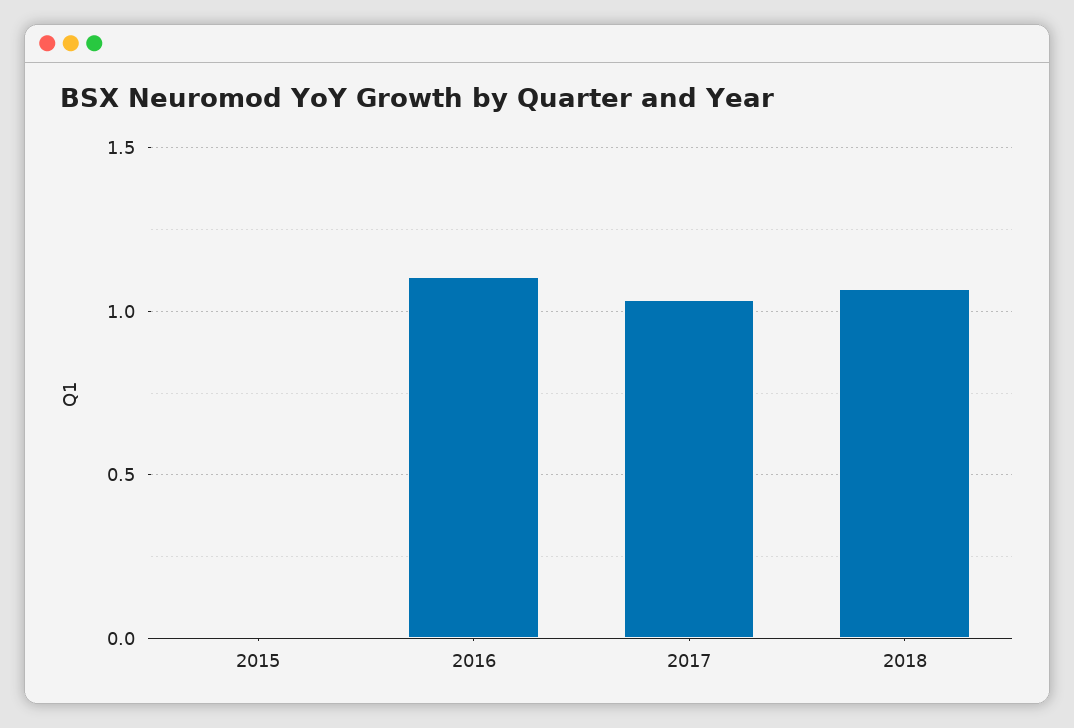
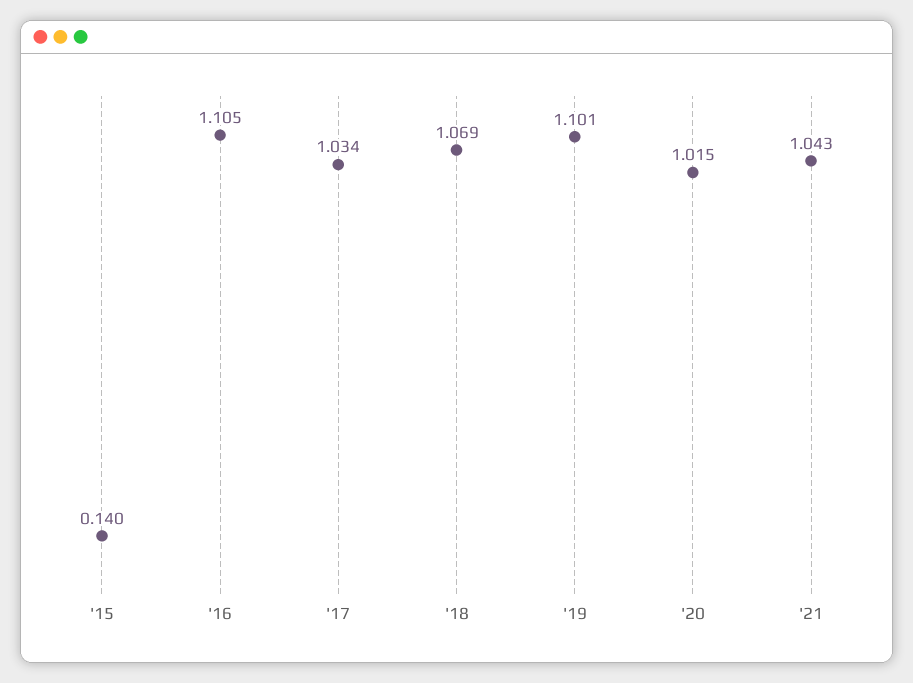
2015: 0 -> 0.14
'19: none -> 1.101
'20: none -> 1.015
'21: none -> 1.043

